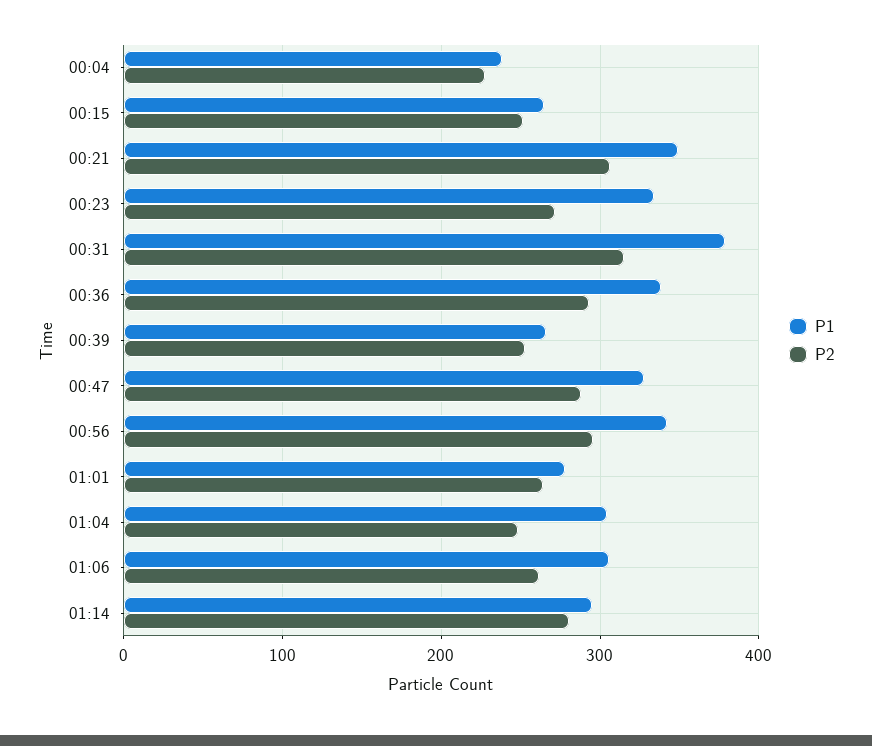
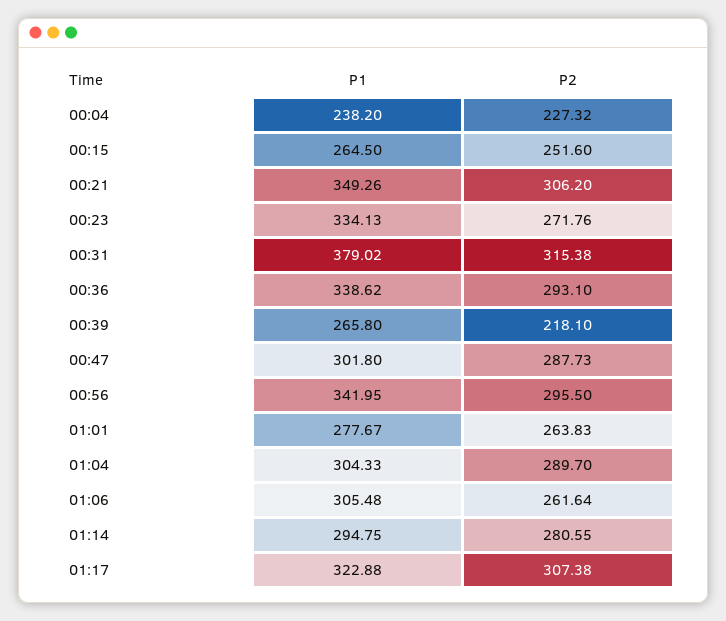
P2, 00:39: 250 -> 218.1
P1, 00:47: 330 -> 301.8
P2, 01:04: 250 -> 289.7
P1, 01:17: none -> 322.88
P2, 01:17: none -> 307.38

